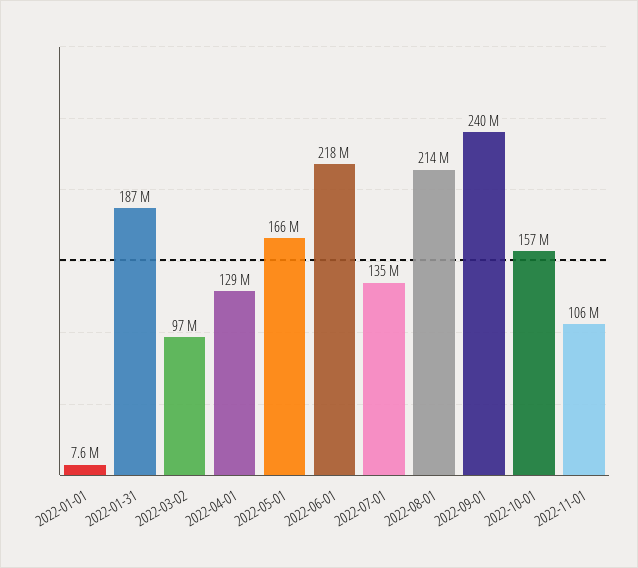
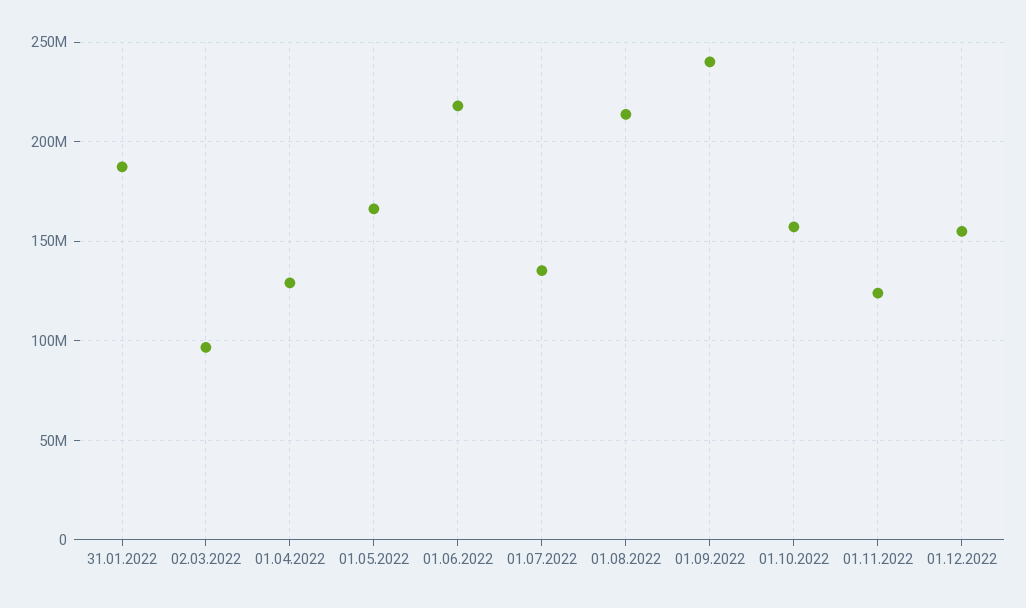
2022-01-01: 7600000 -> none
2022-11-01: 106000000 -> 125000000
01.12.2022: none -> 155000000

